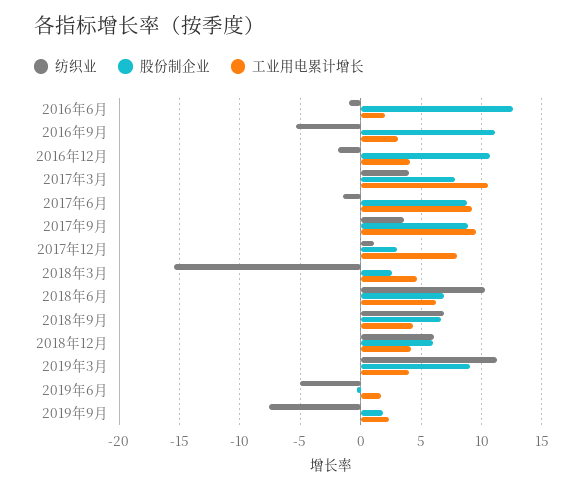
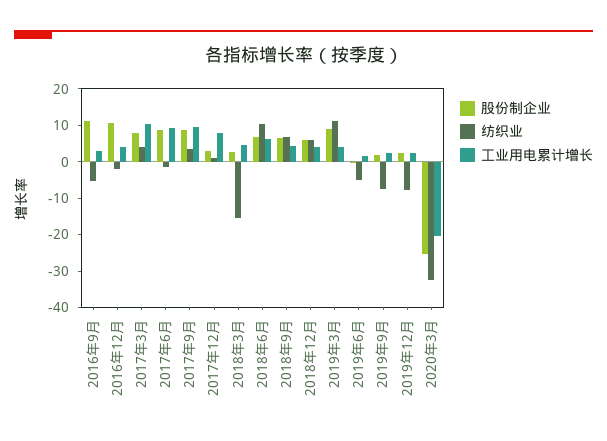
纺织业, 2016年6月: -1 -> none
股份制企业, 2016年6月: 12.5 -> none
工业用电累计增长, 2016年6月: 2 -> none
股份制企业, 2019年12月: none -> 2.5
纺织业, 2019年12月: none -> -7.5
工业用电累计增长, 2019年12月: none -> 2.5
股份制企业, 2020年3月: none -> -25
纺织业, 2020年3月: none -> -32.5
工业用电累计增长, 2020年3月: none -> -20

